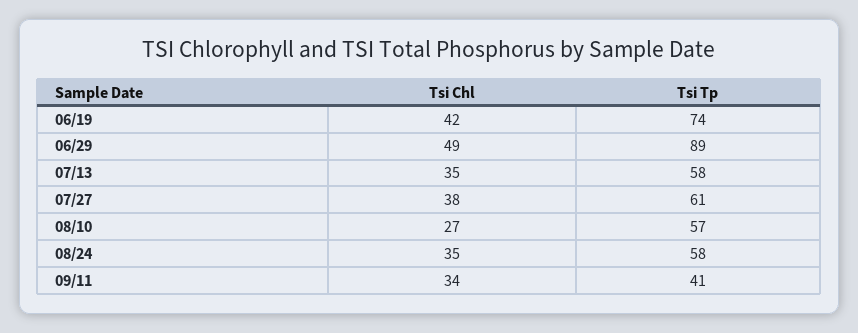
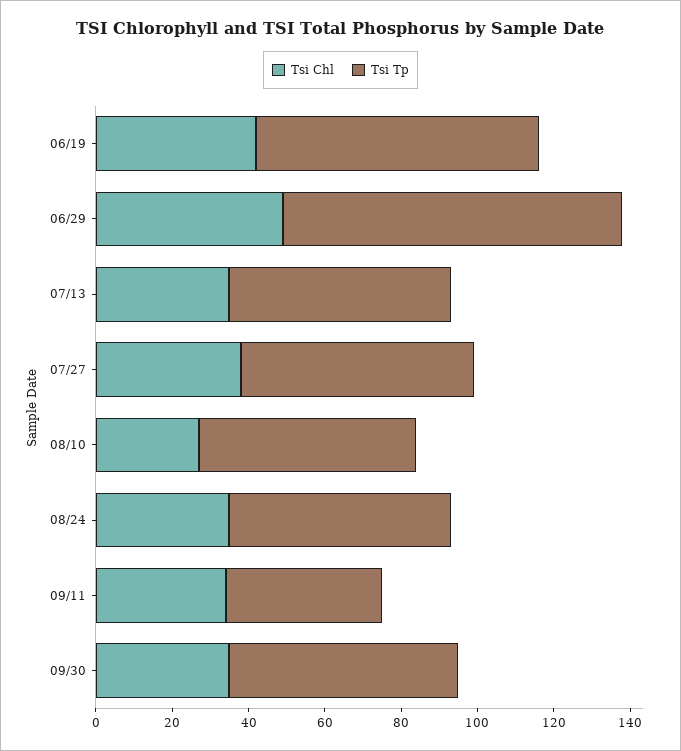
Tsi Chl, 09/30: none -> 35
Tsi Tp, 09/30: none -> 60

